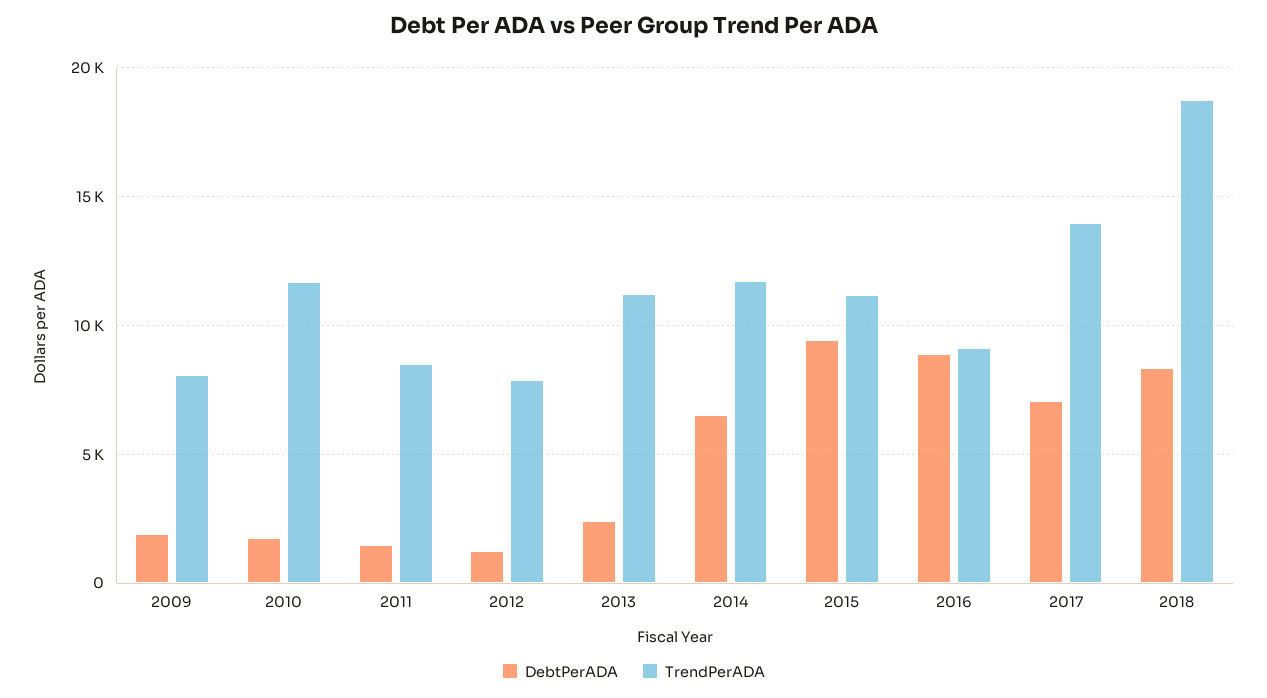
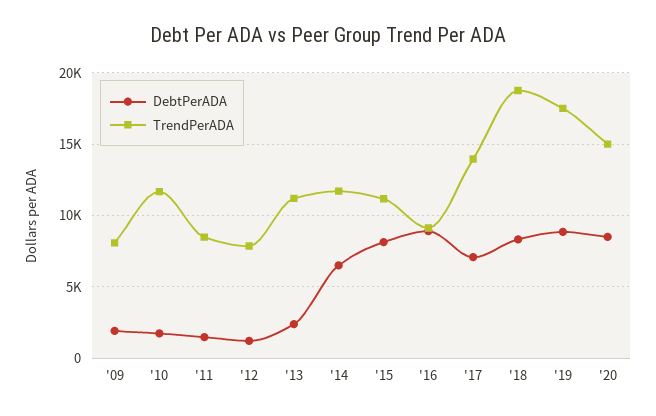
DebtPerADA, 2015: 9500 -> 8000
DebtPerADA, '19: none -> 9000
TrendPerADA, '19: none -> 17500
DebtPerADA, '20: none -> 8500
TrendPerADA, '20: none -> 15000

